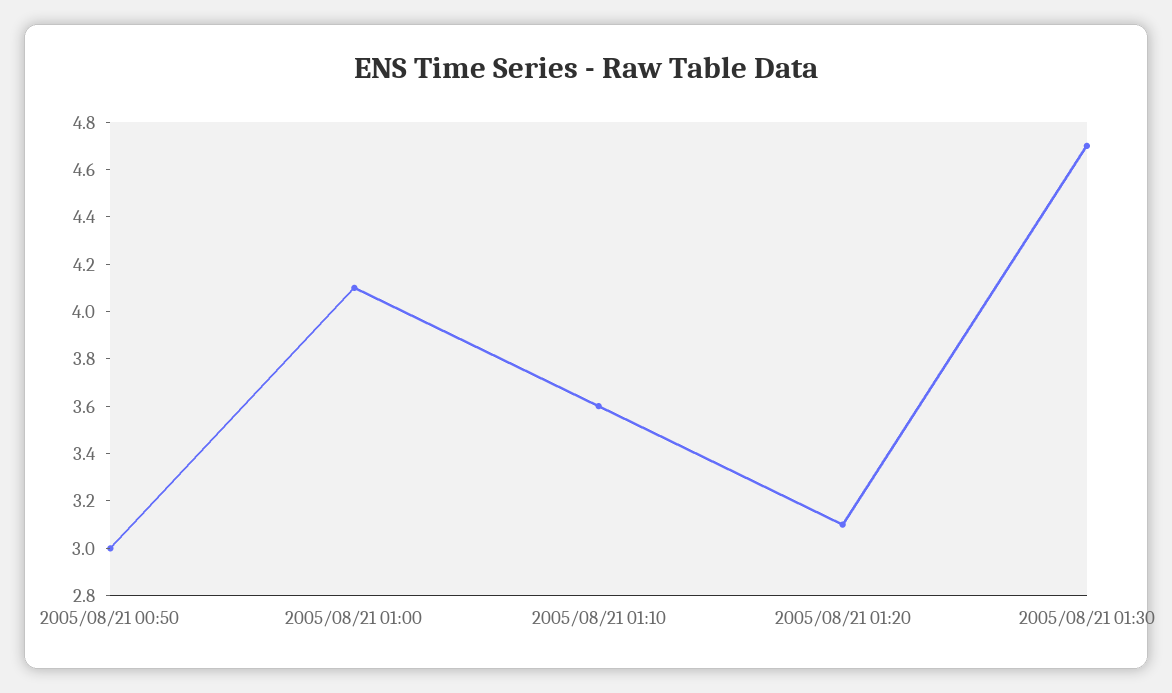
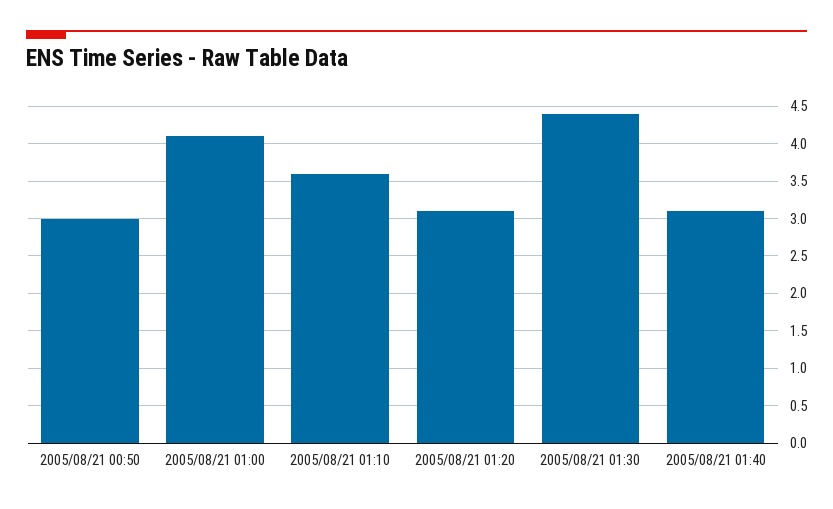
2005/08/21 01:30: 4.7 -> 4.4
2005/08/21 01:40: none -> 3.1

